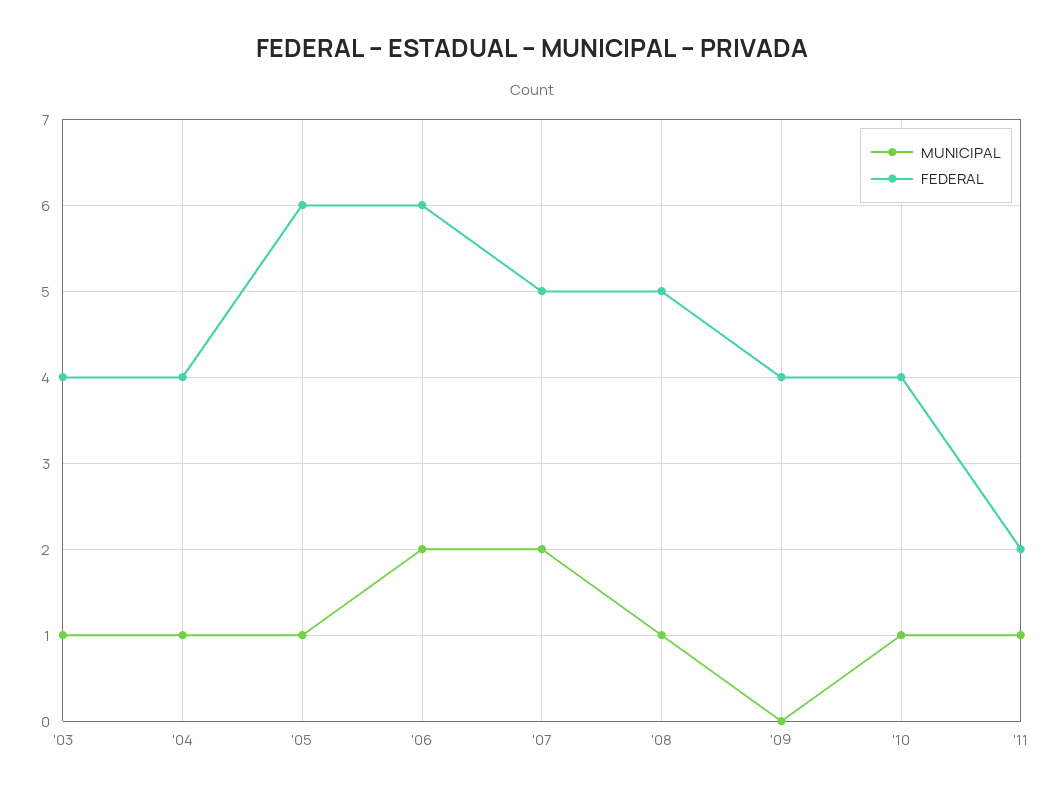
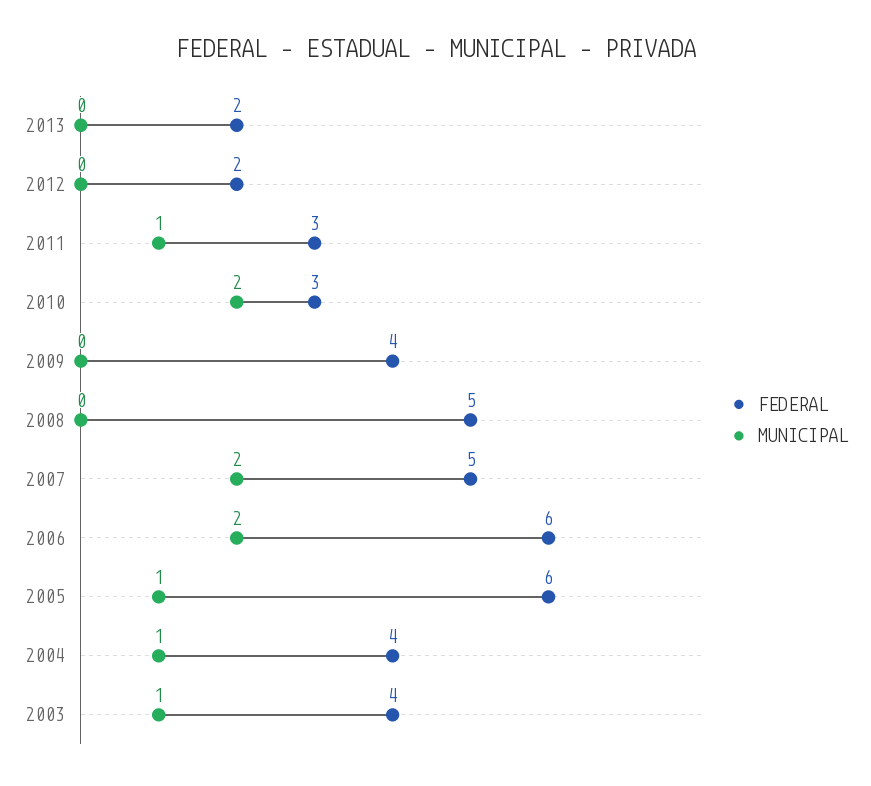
MUNICIPAL, '08: 1 -> 0
MUNICIPAL, '10: 1 -> 2
FEDERAL, '10: 4 -> 3
FEDERAL, '11: 2 -> 3
FEDERAL, 2013: none -> 2
MUNICIPAL, 2013: none -> 0
FEDERAL, 2012: none -> 2
MUNICIPAL, 2012: none -> 0

